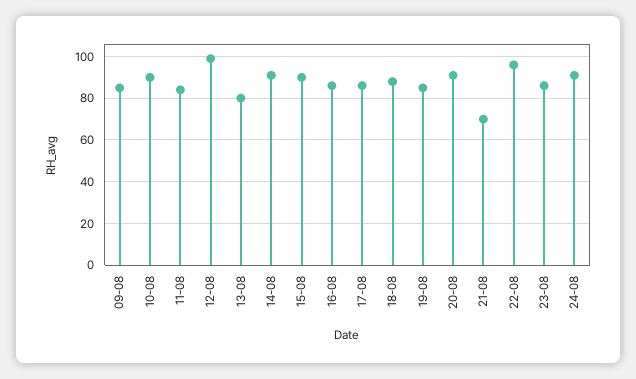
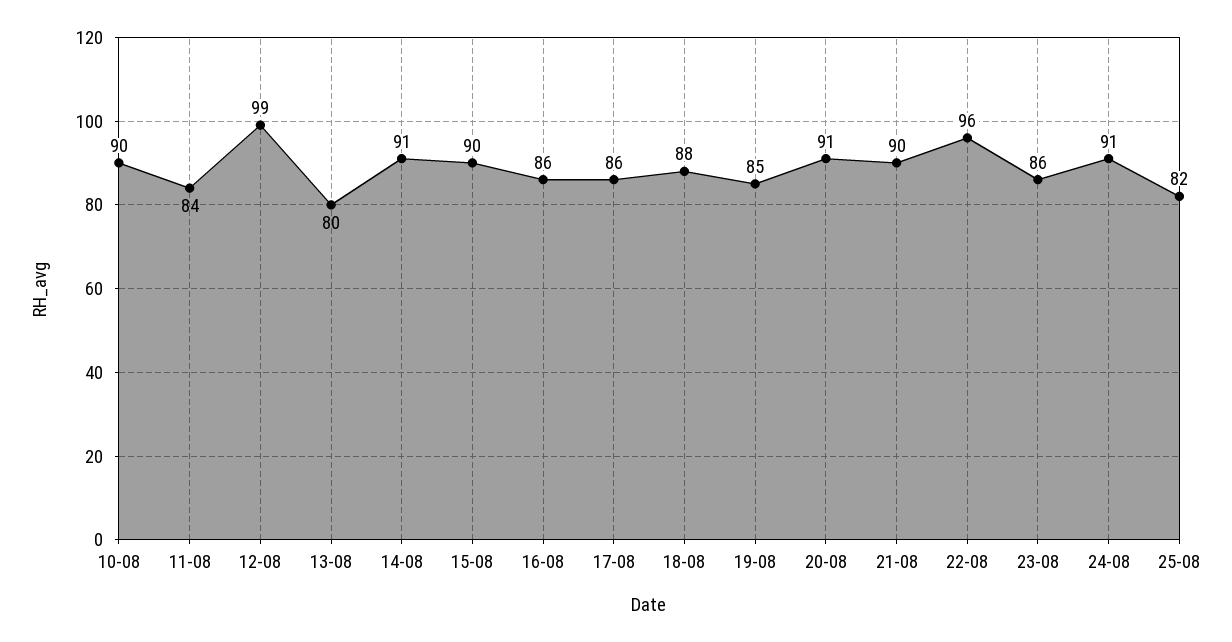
09-08: 85 -> none
21-08: 70 -> 90
25-08: none -> 82

